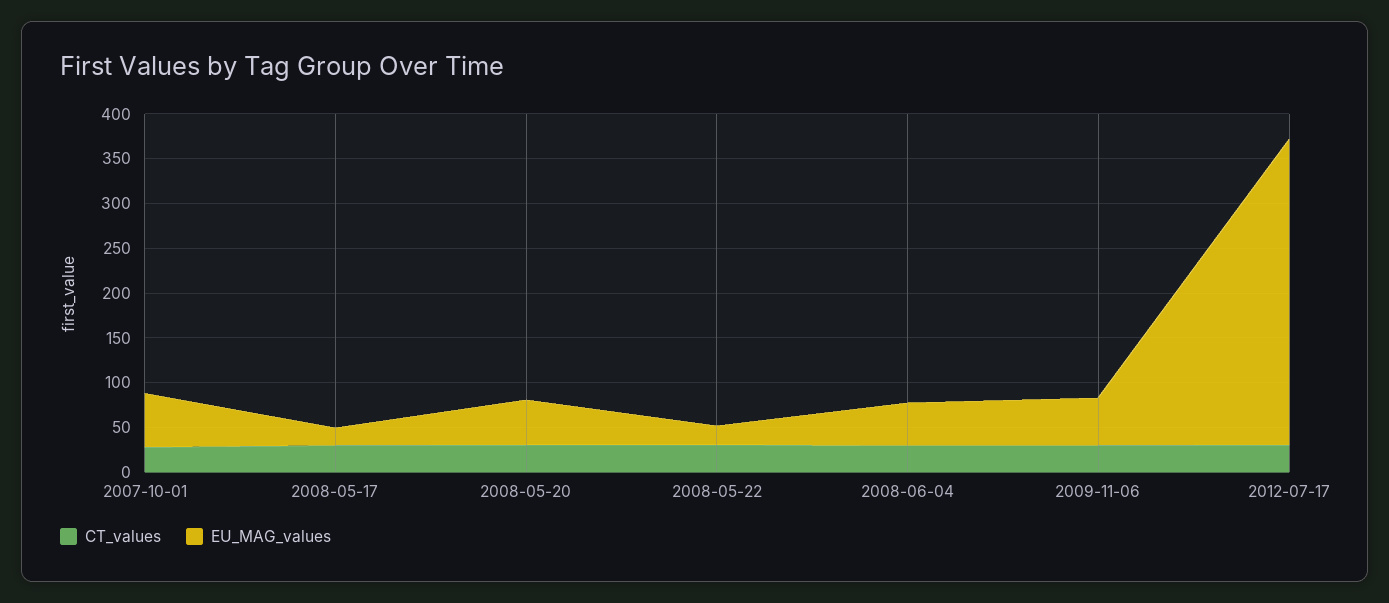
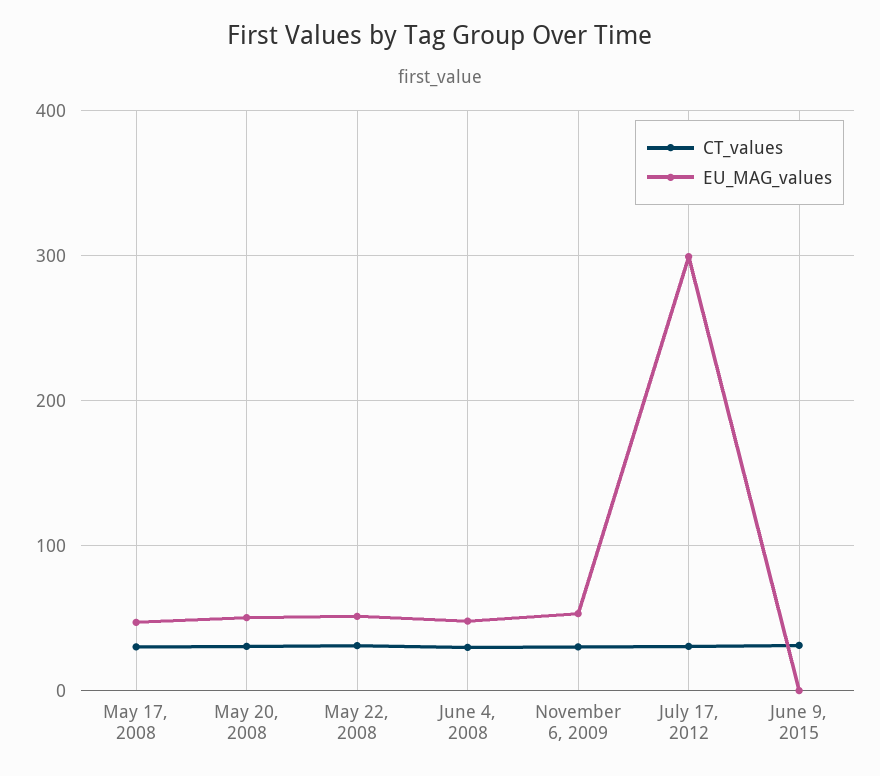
CT_values, 2007-10-01: 30 -> none
EU_MAG_values, 2007-10-01: 60 -> none
EU_MAG_values, 2008-05-17: 20 -> 50
EU_MAG_values, 2008-05-22: 20 -> 50
EU_MAG_values, 2012-07-17: 340 -> 300
CT_values, June 9, 2015: none -> 30
EU_MAG_values, June 9, 2015: none -> 0

